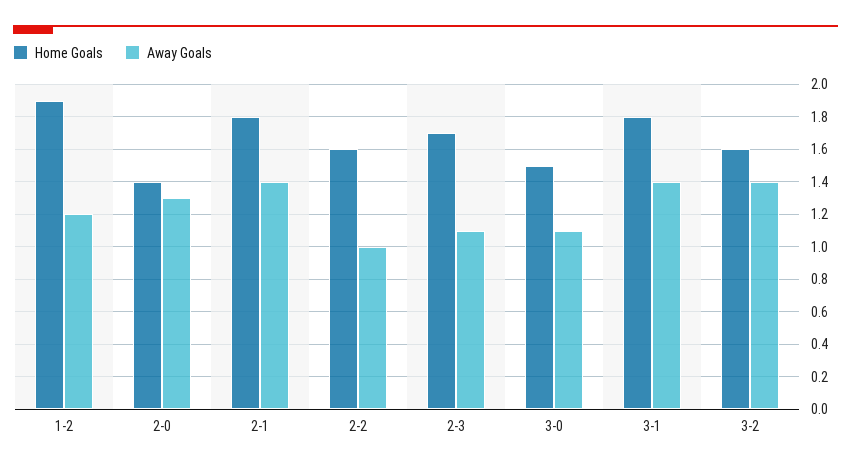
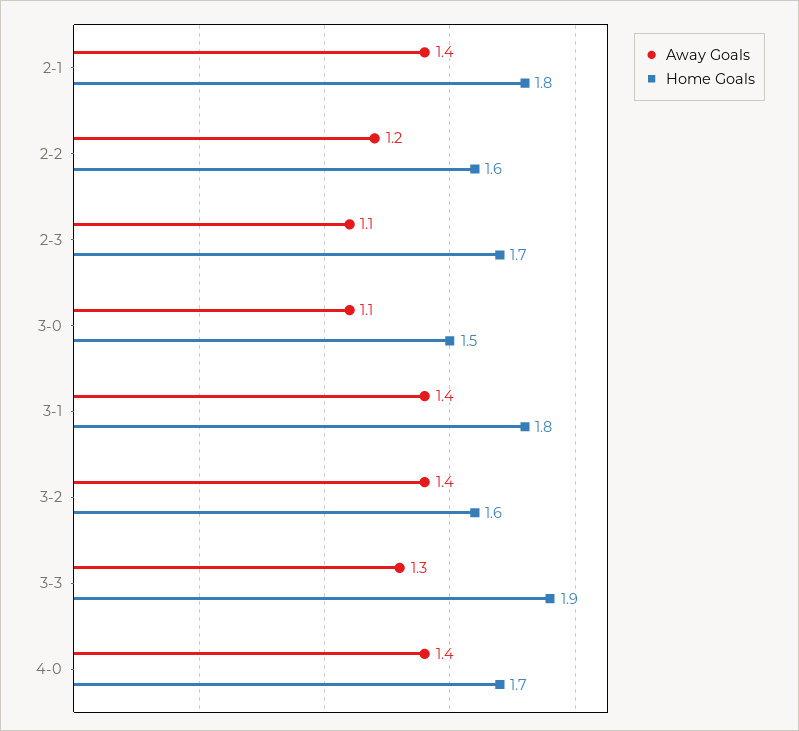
Home Goals, 1-2: 1.9 -> none
Away Goals, 1-2: 1.2 -> none
Home Goals, 2-0: 1.4 -> none
Away Goals, 2-0: 1.3 -> none
Away Goals, 2-2: 1 -> 1.2
Away Goals, 3-3: none -> 1.3
Home Goals, 3-3: none -> 1.9
Away Goals, 4-0: none -> 1.4
Home Goals, 4-0: none -> 1.7

